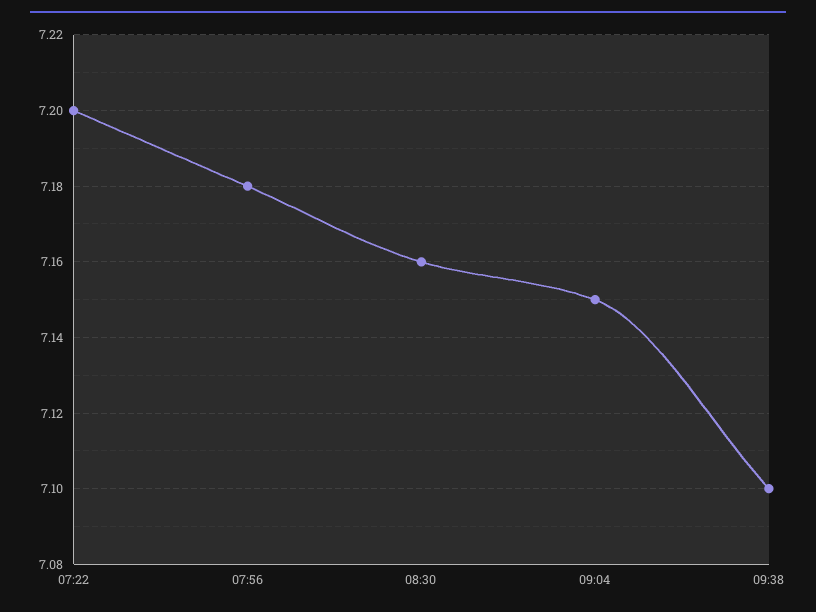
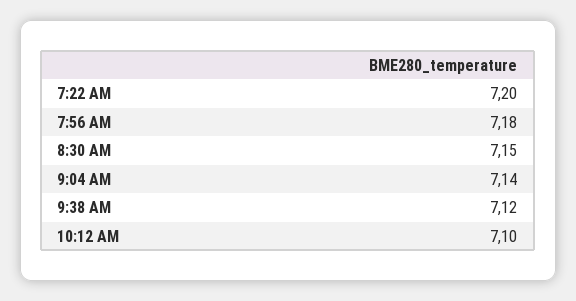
08:30: 7.16 -> 7.15
09:04: 7.15 -> 7.14
09:38: 7.1 -> 7.12
10:12 AM: none -> 7.1

